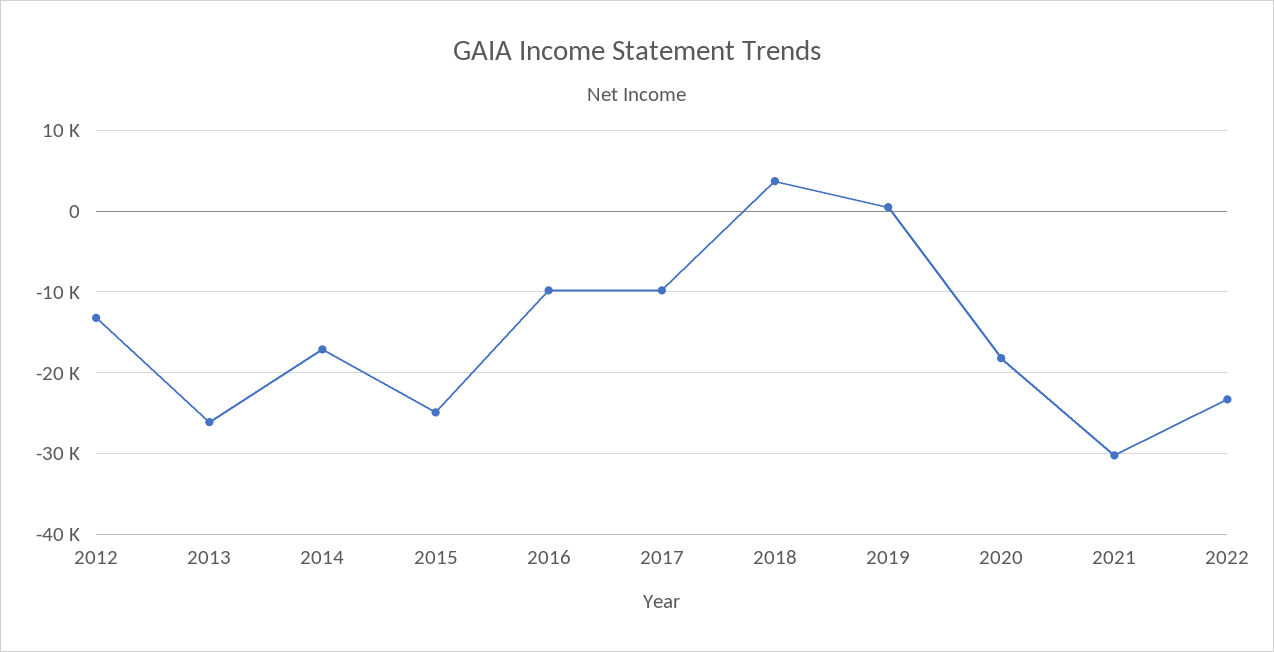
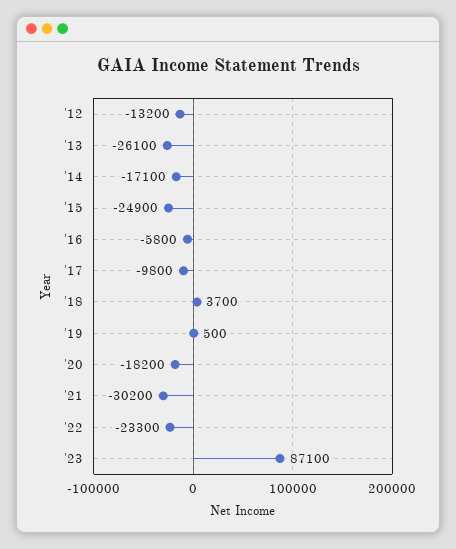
2016: -10000 -> -5800
'23: none -> 87100

